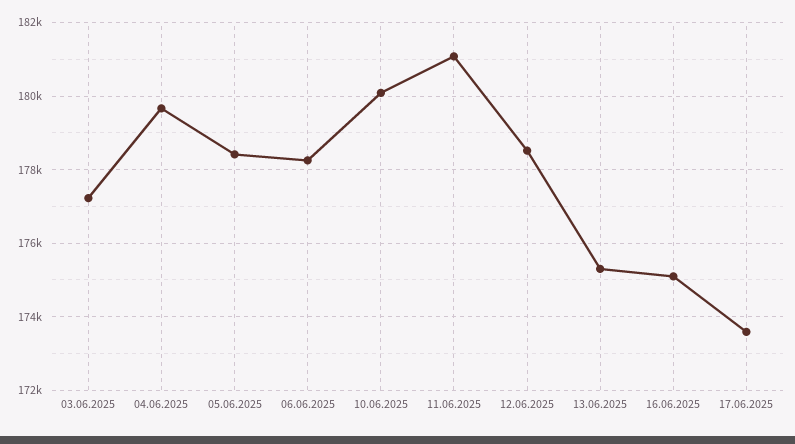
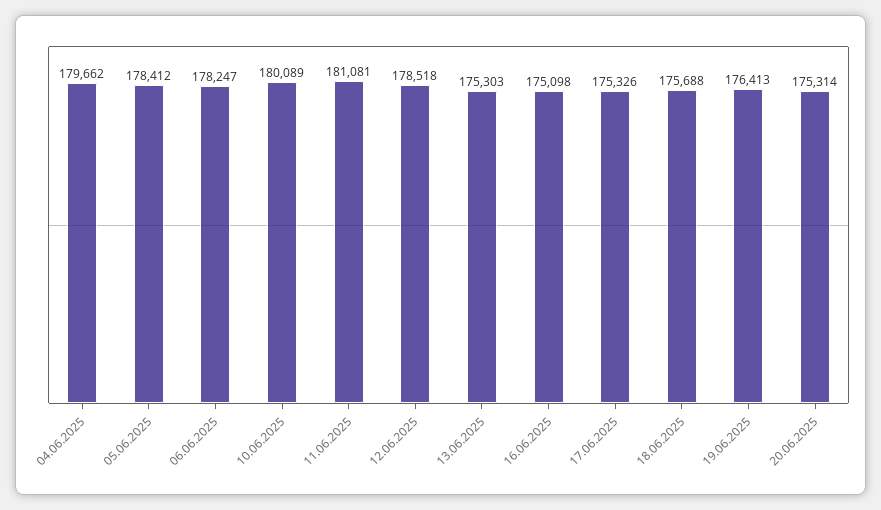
03.06.2025: 177200 -> none
17.06.2025: 173600 -> 175326
18.06.2025: none -> 175688
19.06.2025: none -> 176413
20.06.2025: none -> 175314

